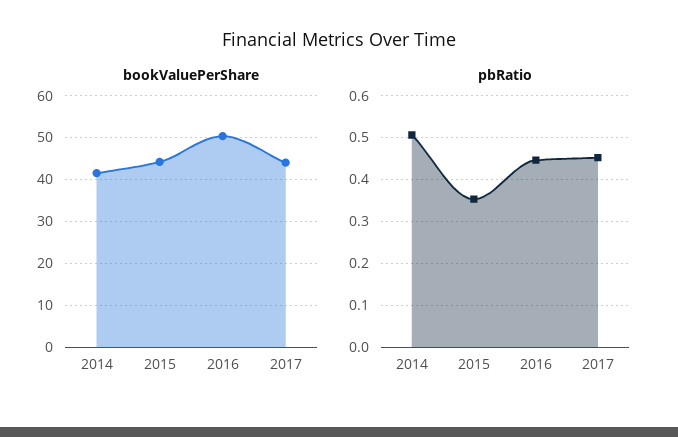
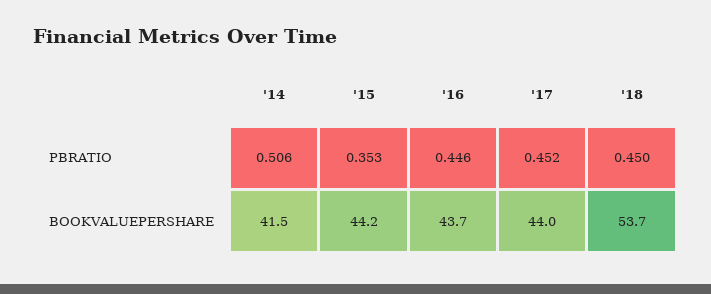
bookValuePerShare, 2016: 50 -> 43.7
pbRatio, '18: none -> 0.45
bookValuePerShare, '18: none -> 53.7

